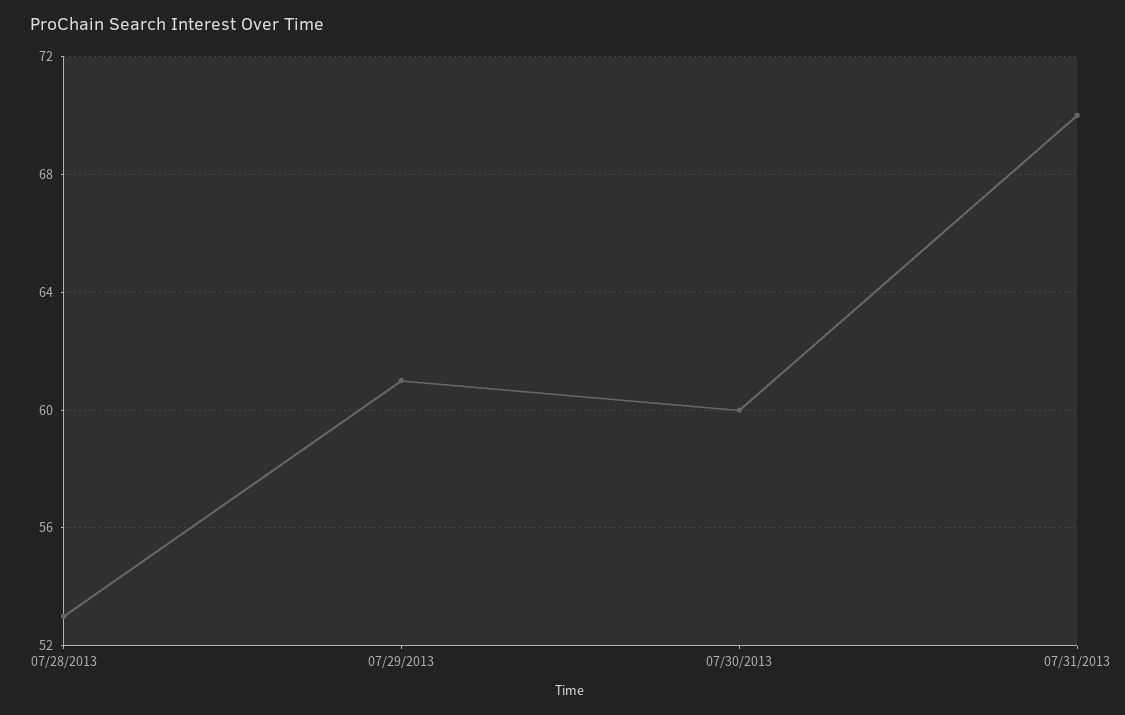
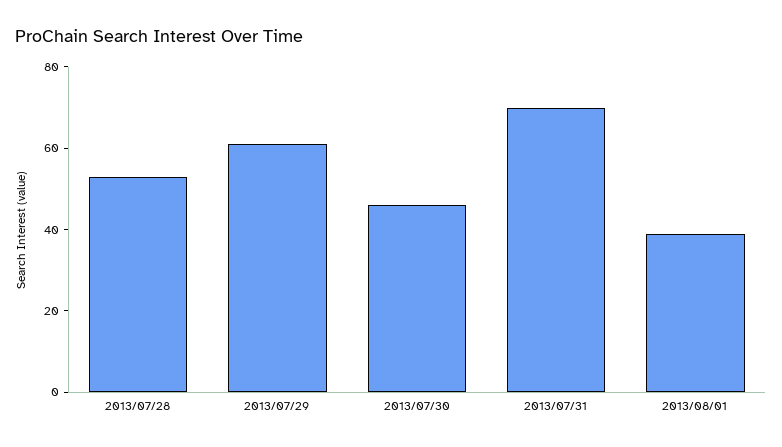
07/30/2013: 60 -> 45
2013/08/01: none -> 40

